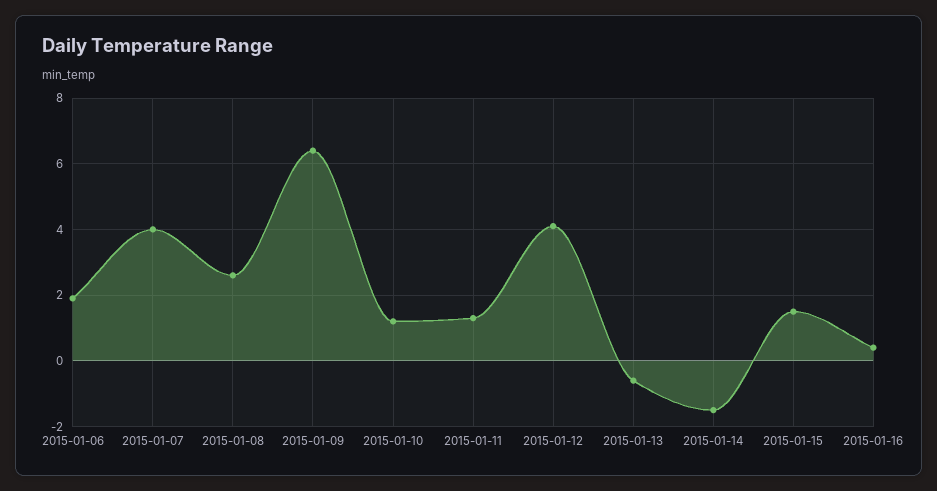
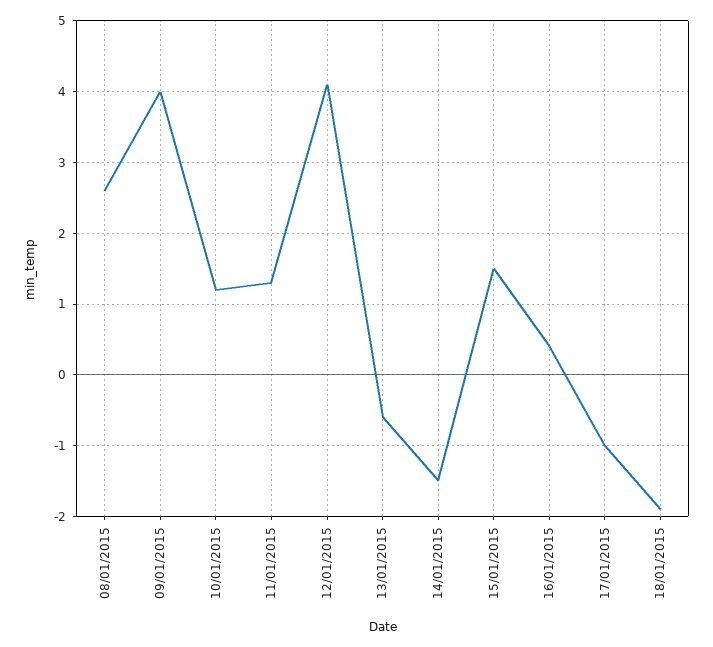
2015-01-06: 2 -> none
2015-01-07: 4 -> none
2015-01-09: 6.5 -> 4
17/01/2015: none -> -1
18/01/2015: none -> -1.9

